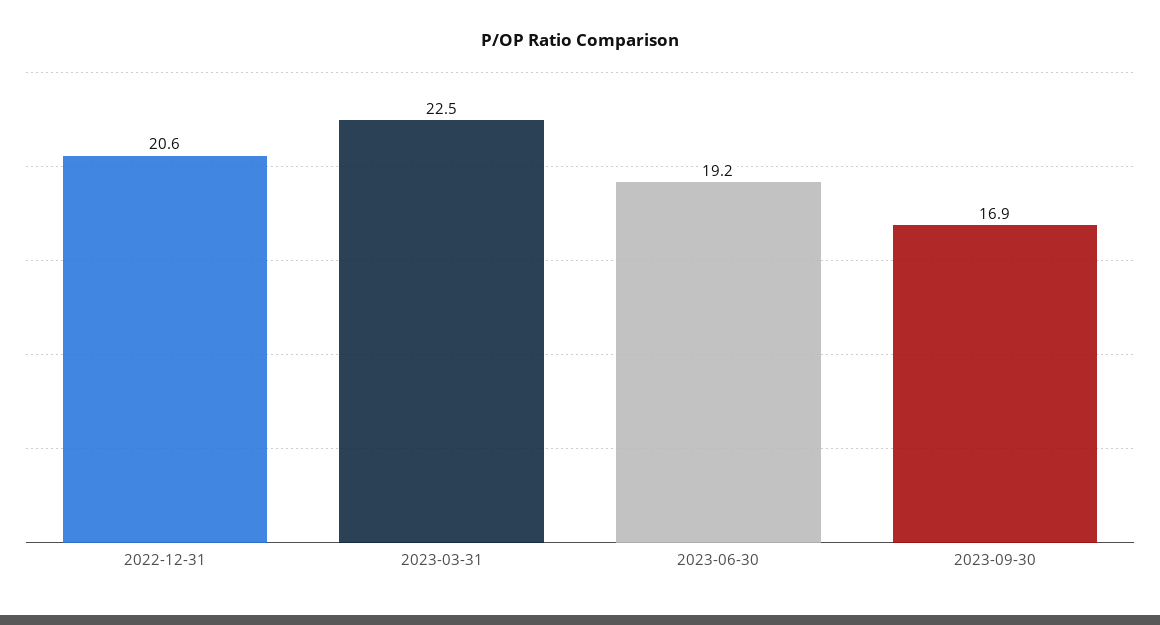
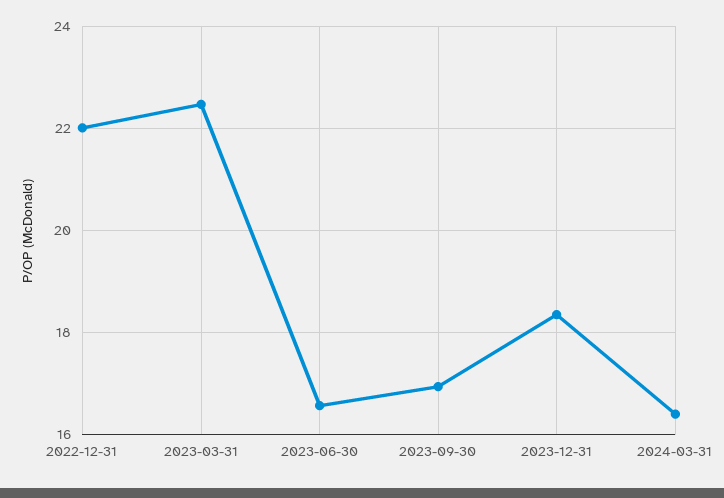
2022-12-31: 20.6 -> 22
2023-06-30: 19.2 -> 16.6
2023-12-31: none -> 18.4
2024-03-31: none -> 16.4

